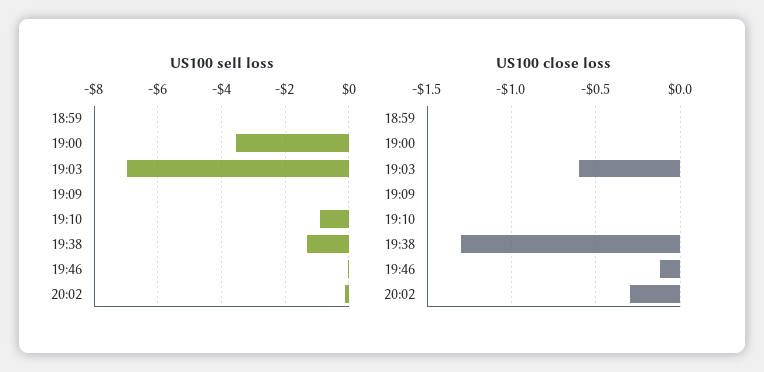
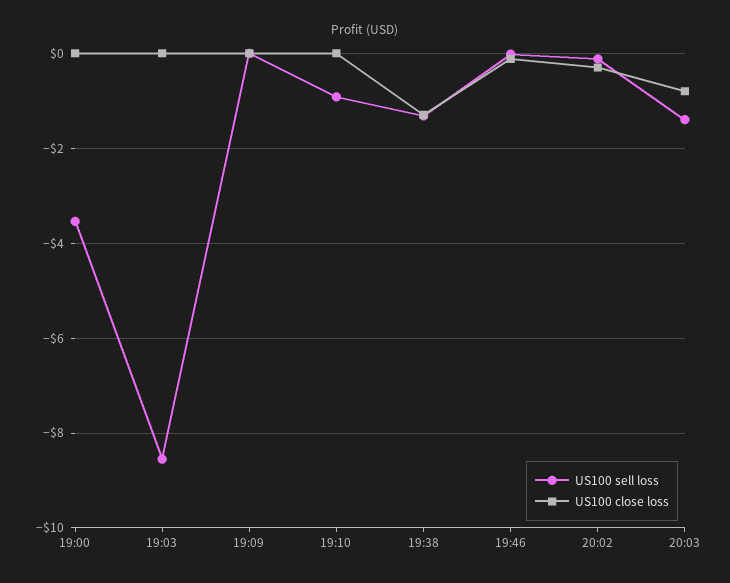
US100 sell loss, 18:59: 0 -> none
US100 sell loss, 19:03: -7 -> -8.6
US100 close loss, 18:59: 0 -> none
US100 close loss, 19:03: -0.6 -> 0
US100 sell loss, 20:03: none -> -1.4
US100 close loss, 20:03: none -> -0.8

